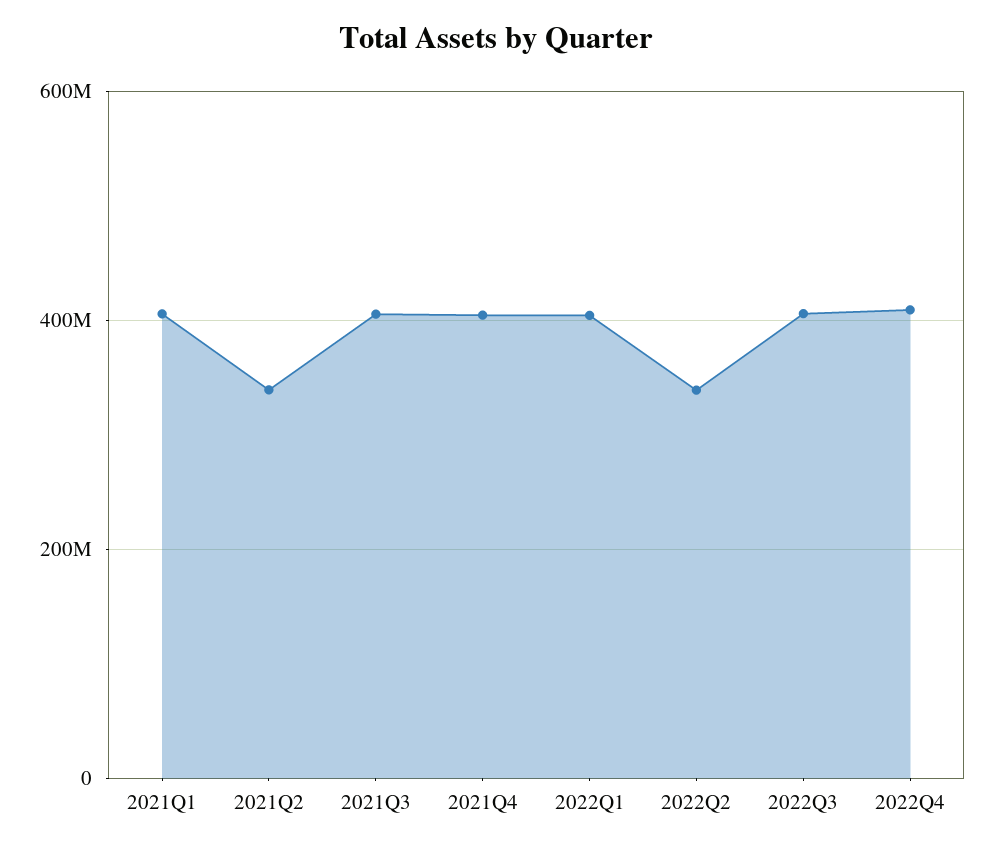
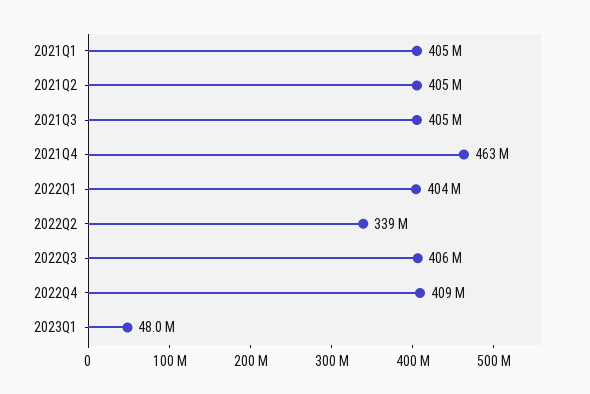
2021Q2: 340000000 -> 405000000
2021Q4: 400000000 -> 463000000
2023Q1: none -> 48000000

